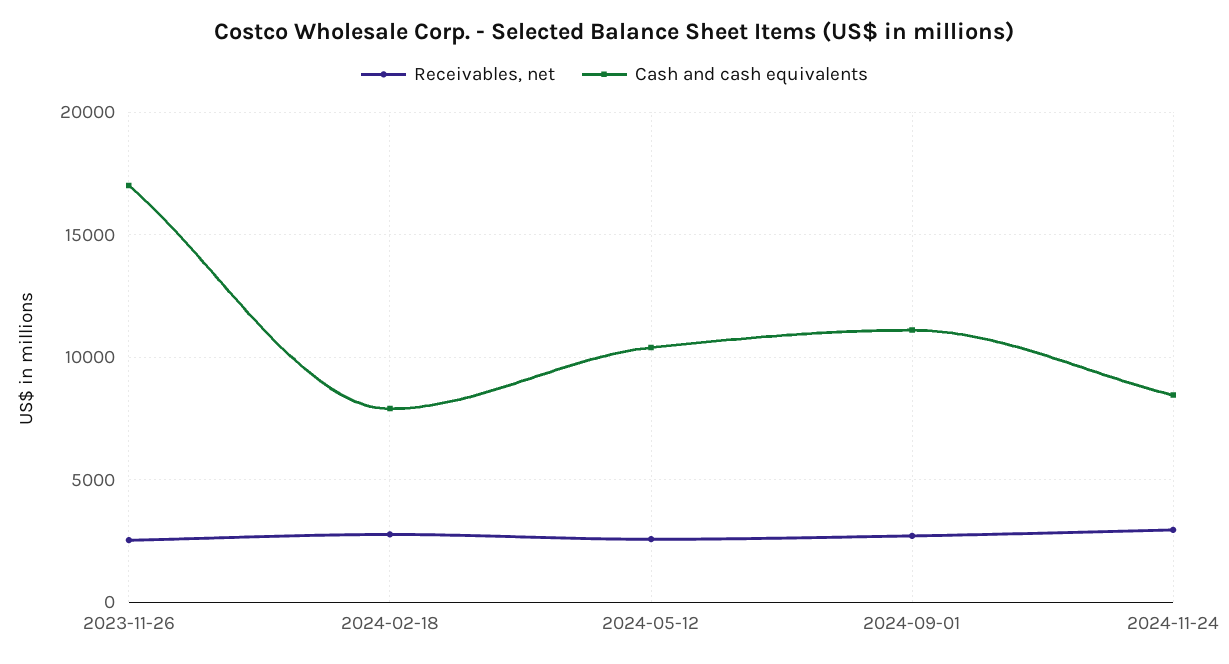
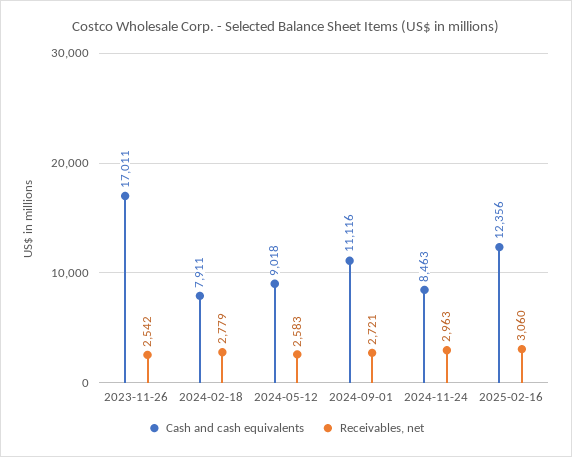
Cash and cash equivalents, 2024-05-12: 10500 -> 9018
Cash and cash equivalents, 2025-02-16: none -> 12356
Receivables, net, 2025-02-16: none -> 3060

